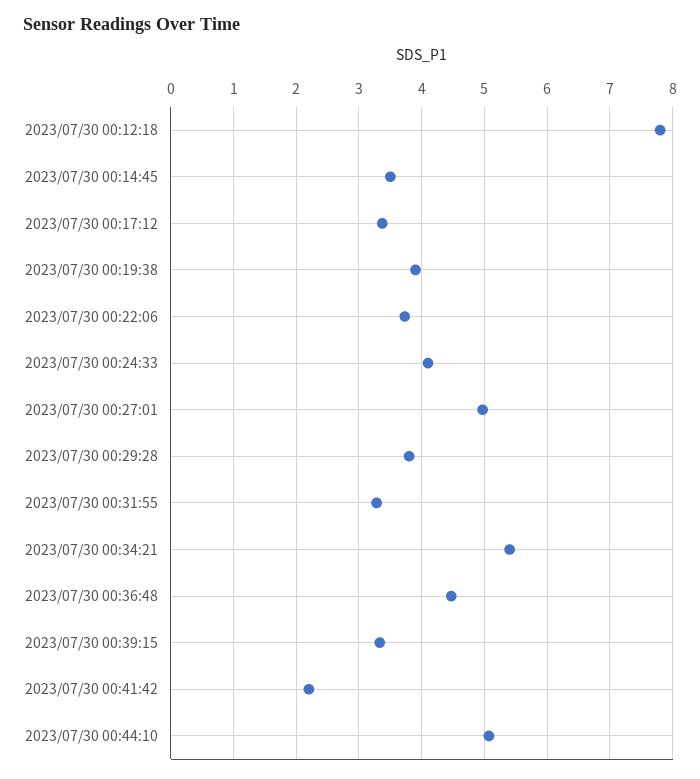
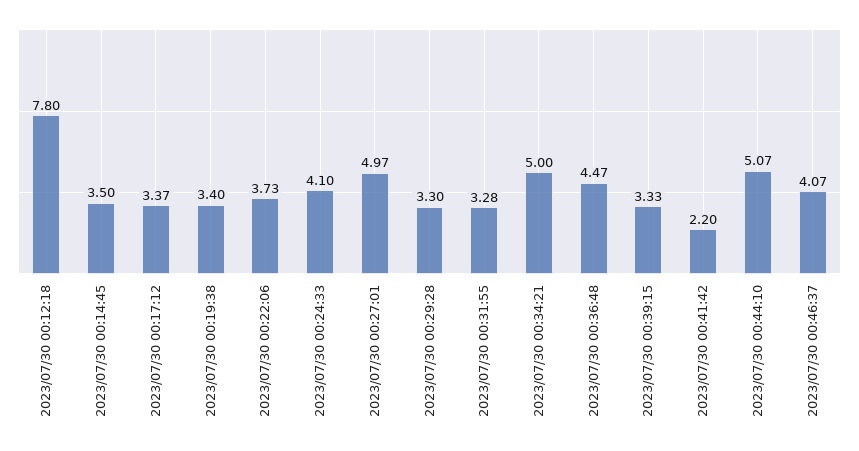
2023/07/30 00:19:38: 3.9 -> 3.4
2023/07/30 00:29:28: 3.8 -> 3.3
2023/07/30 00:34:21: 5.4 -> 5
2023/07/30 00:46:37: none -> 4.07

